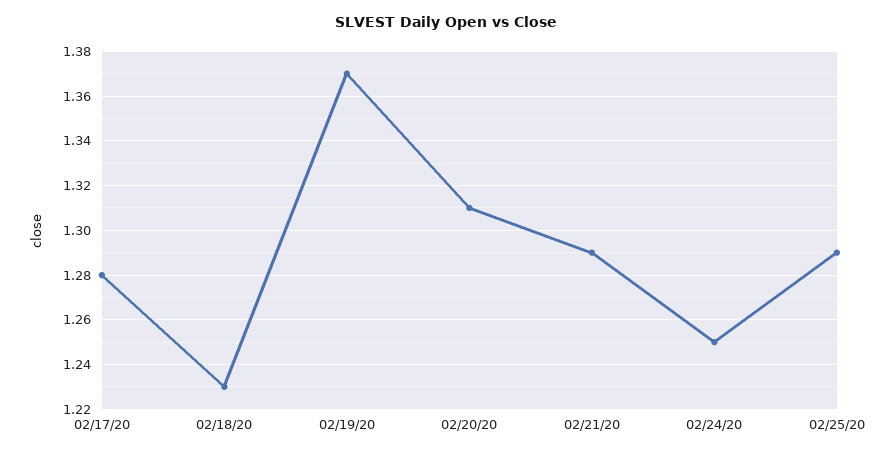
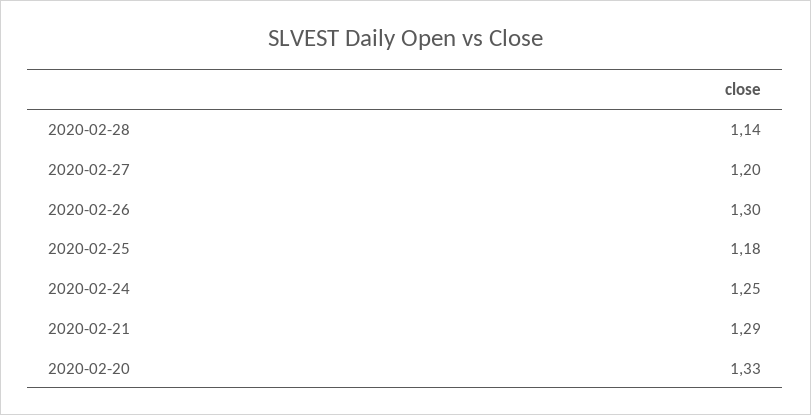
02/17/20: 1.28 -> none
02/18/20: 1.23 -> none
02/19/20: 1.37 -> none
02/20/20: 1.31 -> 1.33
02/25/20: 1.29 -> 1.18
2020-02-28: none -> 1.14
2020-02-27: none -> 1.2
2020-02-26: none -> 1.3

